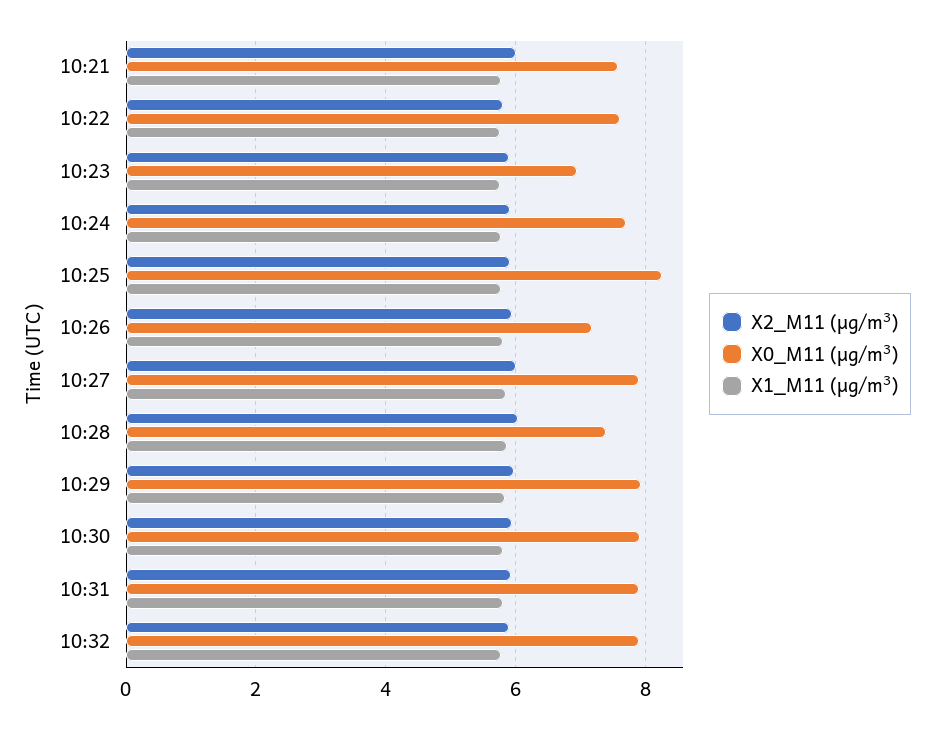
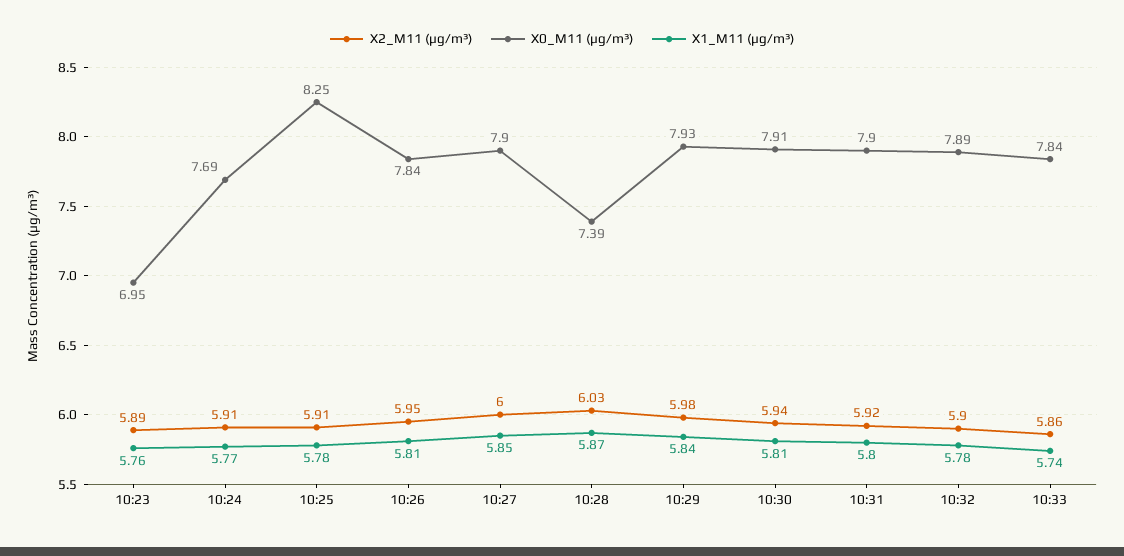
X2_M11 (μg/m³), 10:21: 6 -> none
X0_M11 (μg/m³), 10:21: 7.6 -> none
X1_M11 (μg/m³), 10:21: 5.8 -> none
X2_M11 (μg/m³), 10:22: 5.8 -> none
X0_M11 (μg/m³), 10:22: 7.6 -> none
X1_M11 (μg/m³), 10:22: 5.8 -> none
X0_M11 (μg/m³), 10:26: 7.2 -> 7.84
X2_M11 (μg/m³), 10:33: none -> 5.86
X0_M11 (μg/m³), 10:33: none -> 7.84
X1_M11 (μg/m³), 10:33: none -> 5.74

